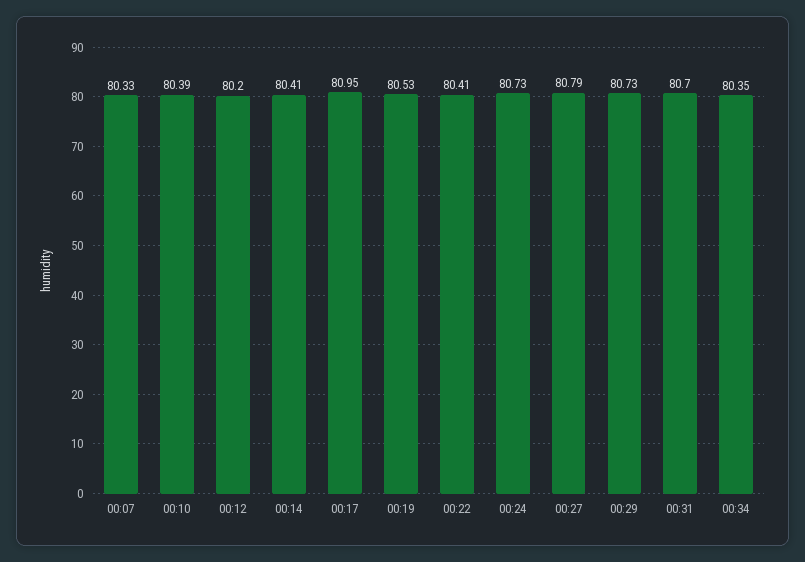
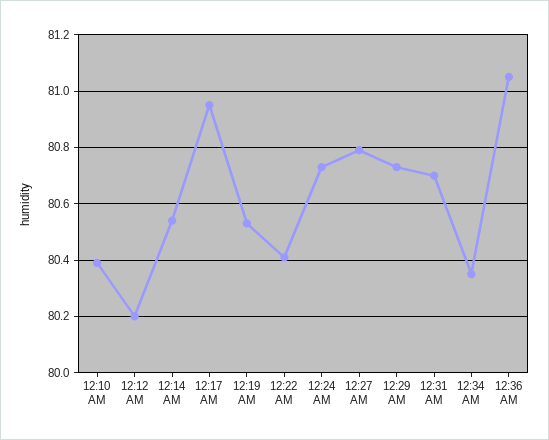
00:07: 80.33 -> none
00:14: 80.41 -> 80.55
12:36 AM: none -> 81.05

